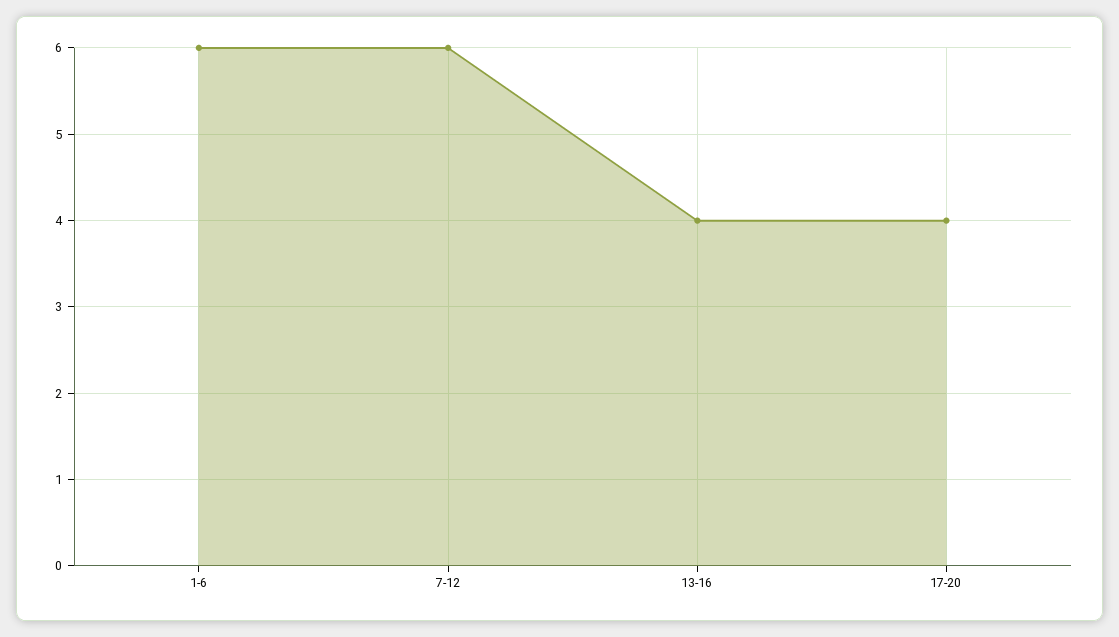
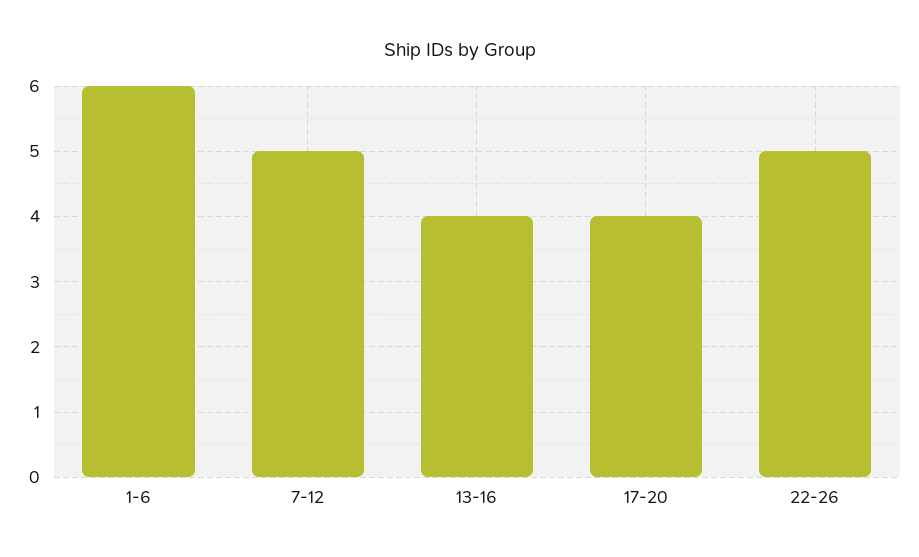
7-12: 6 -> 5
22-26: none -> 5

